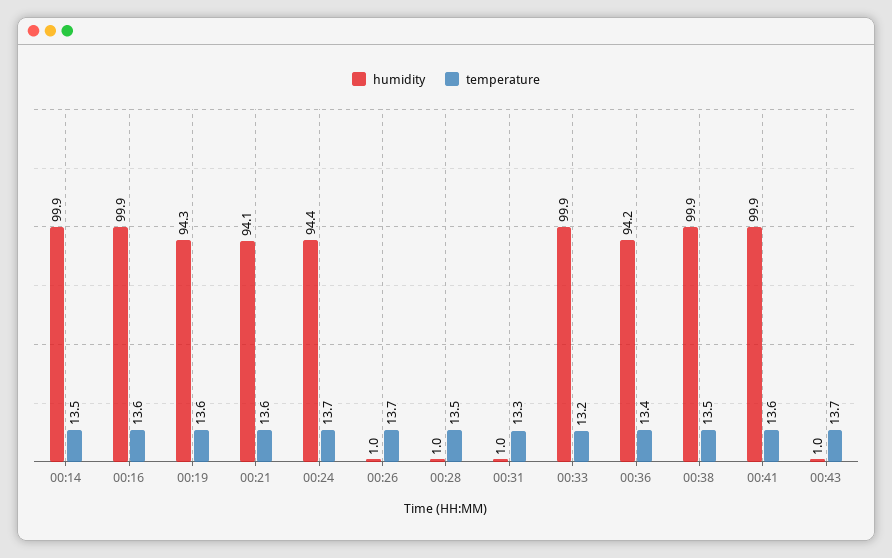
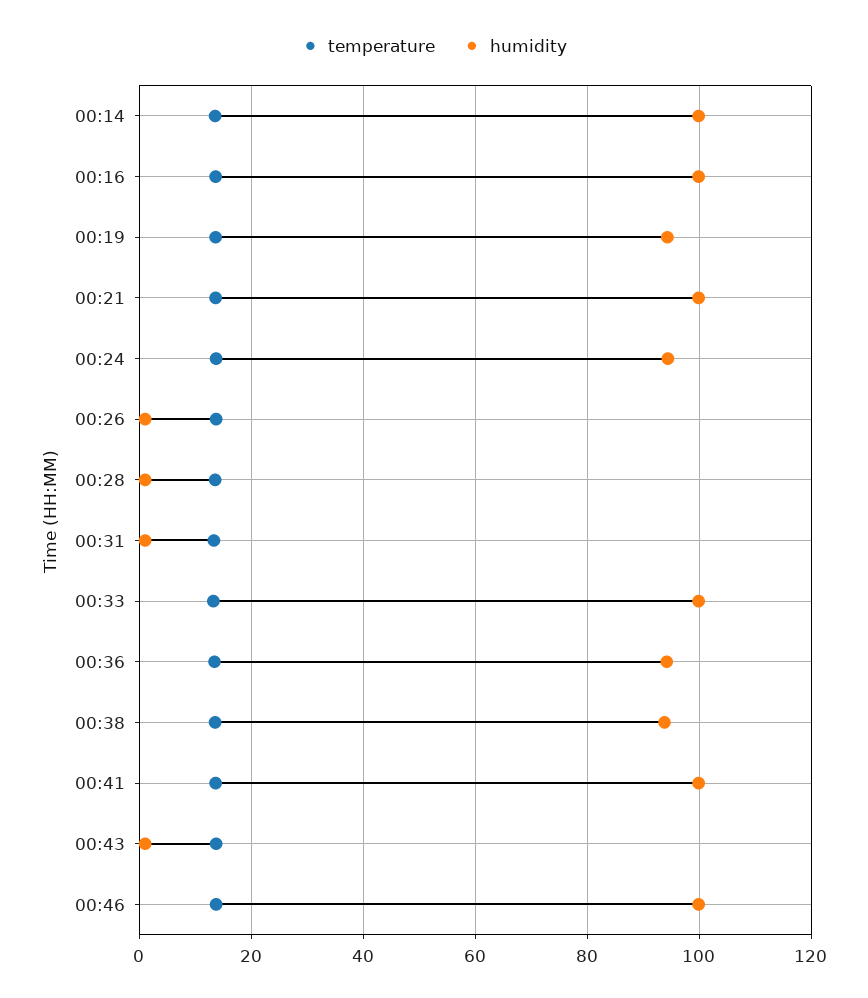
humidity, 00:21: 94.1 -> 100
humidity, 00:38: 99.9 -> 94
temperature, 00:46: none -> 14
humidity, 00:46: none -> 100

